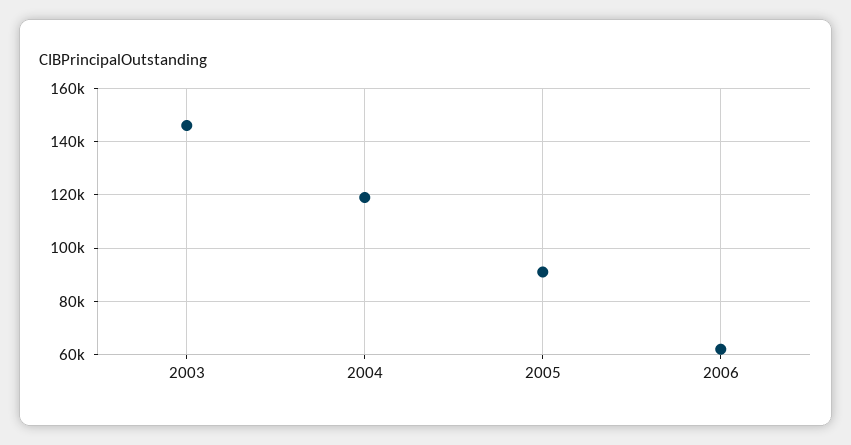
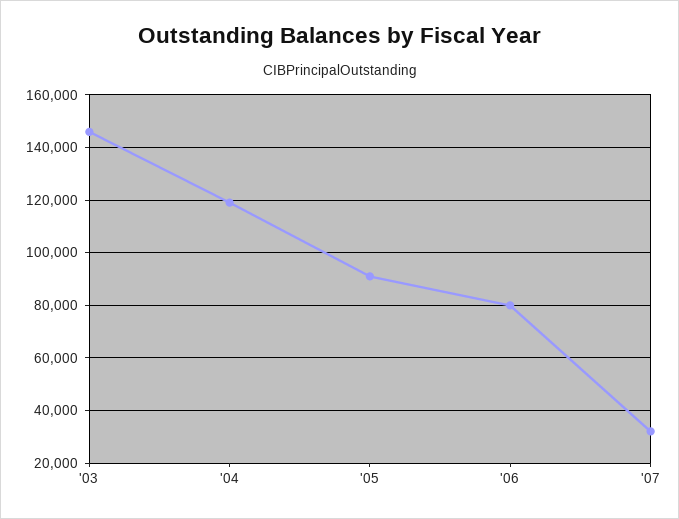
2006: 62500 -> 80000
'07: none -> 32500

